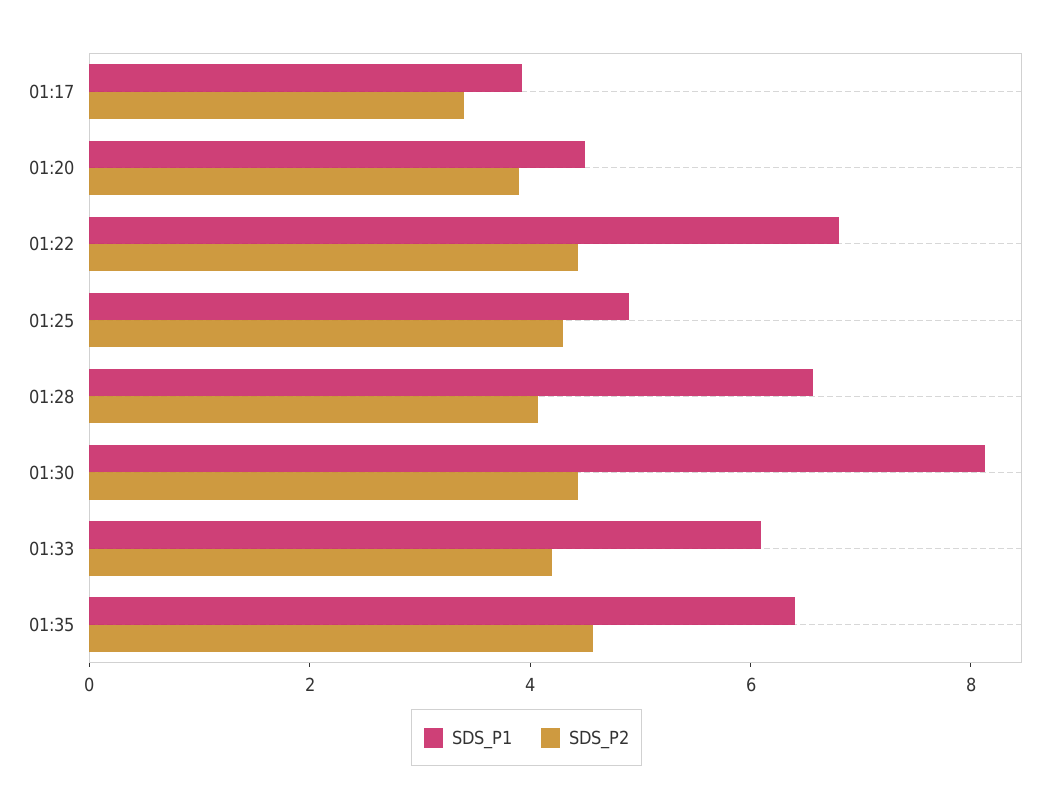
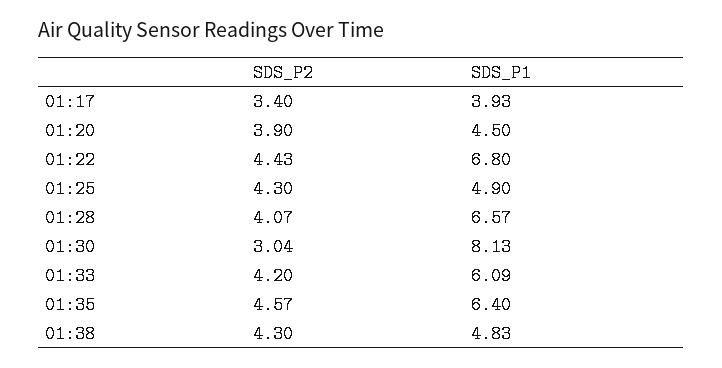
SDS_P2, 01:30: 4.5 -> 3.04
SDS_P2, 01:38: none -> 4.3
SDS_P1, 01:38: none -> 4.83

